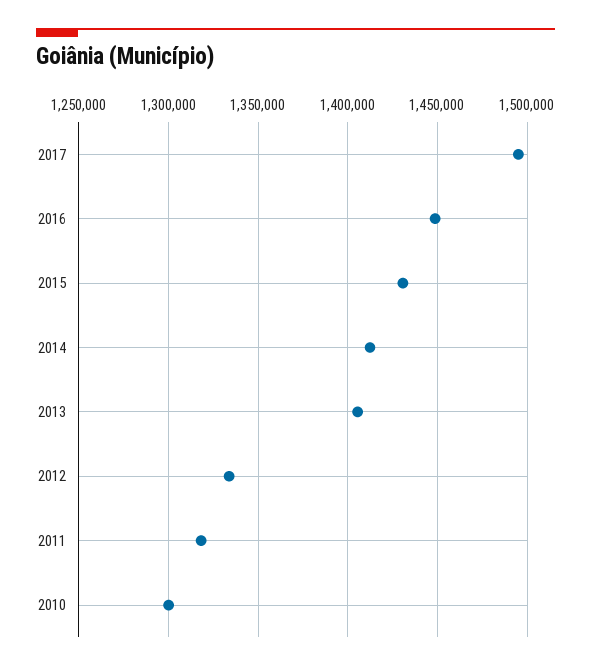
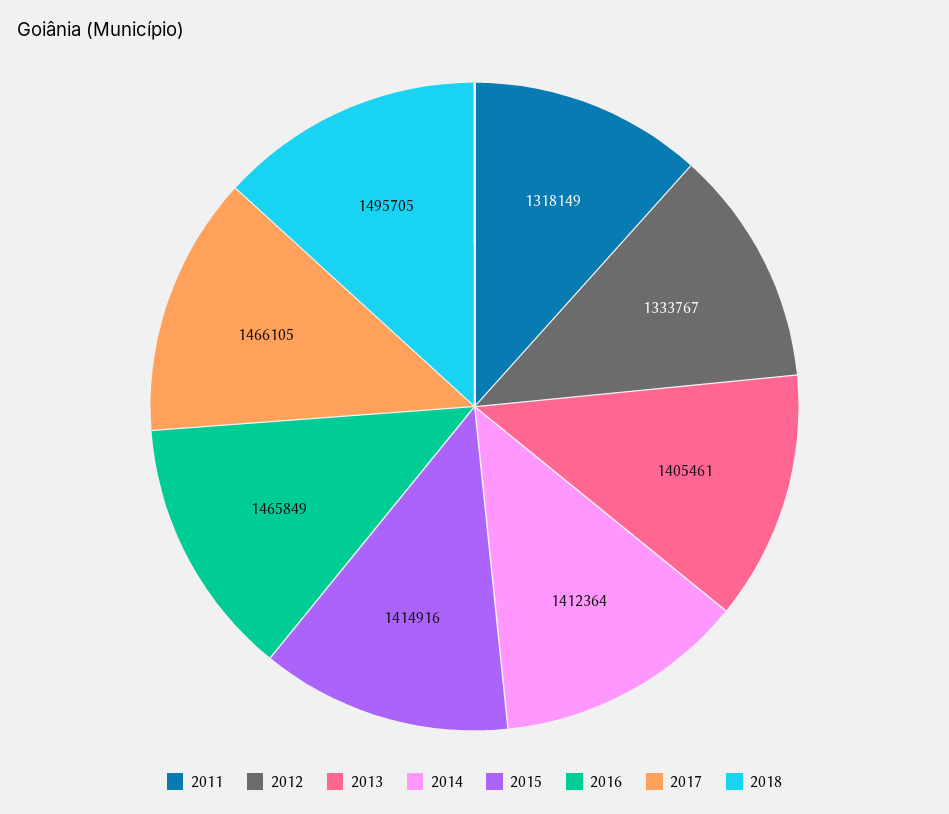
2017: 1495000 -> 1466105
2016: 1450000 -> 1465849
2015: 1430000 -> 1414916
2010: 1300000 -> none
2018: none -> 1495705

